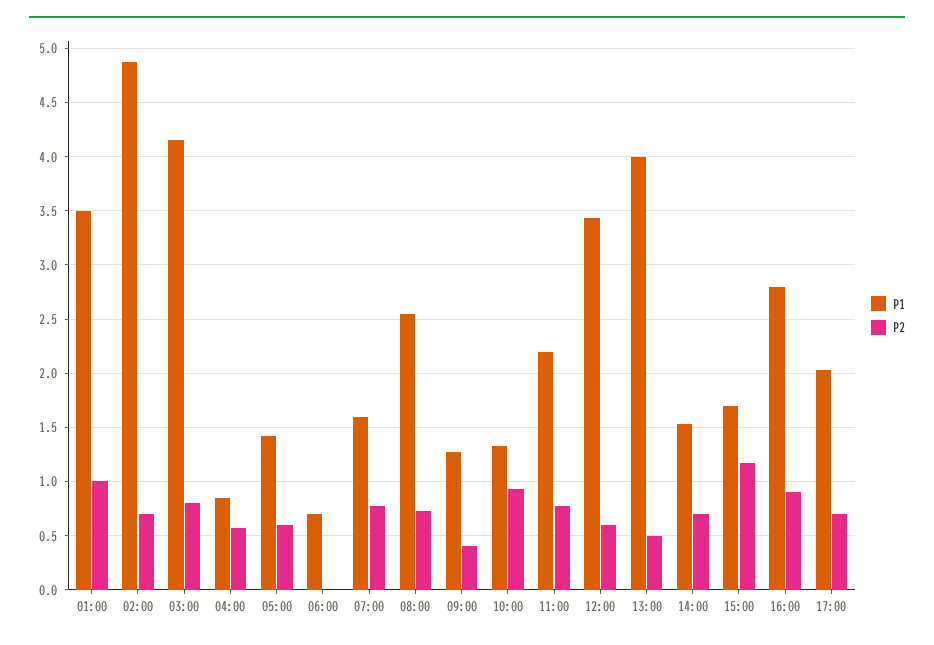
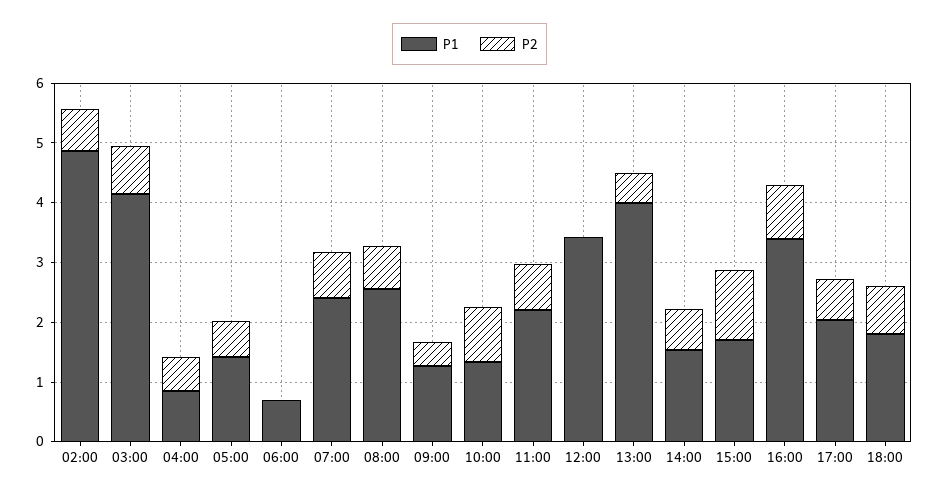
P1, 01:00: 3.5 -> none
P2, 01:00: 1 -> none
P1, 07:00: 1.6 -> 2.4
P2, 12:00: 0.6 -> 0
P1, 16:00: 2.8 -> 3.4
P1, 18:00: none -> 1.8
P2, 18:00: none -> 0.8

